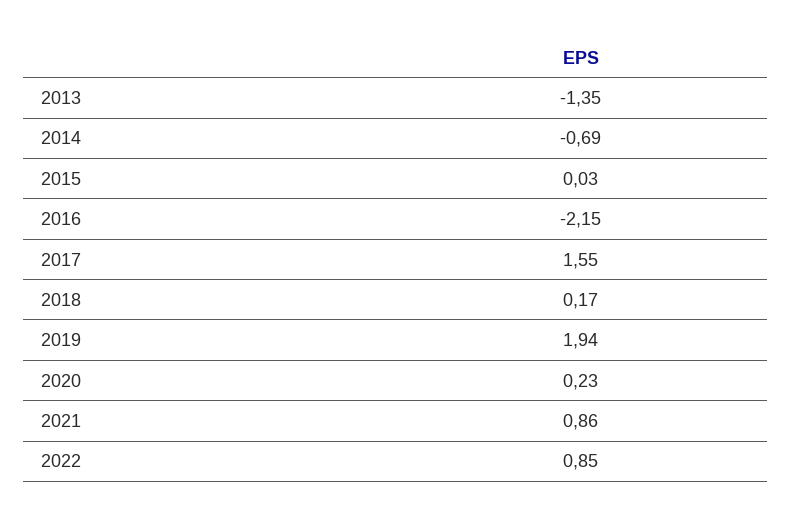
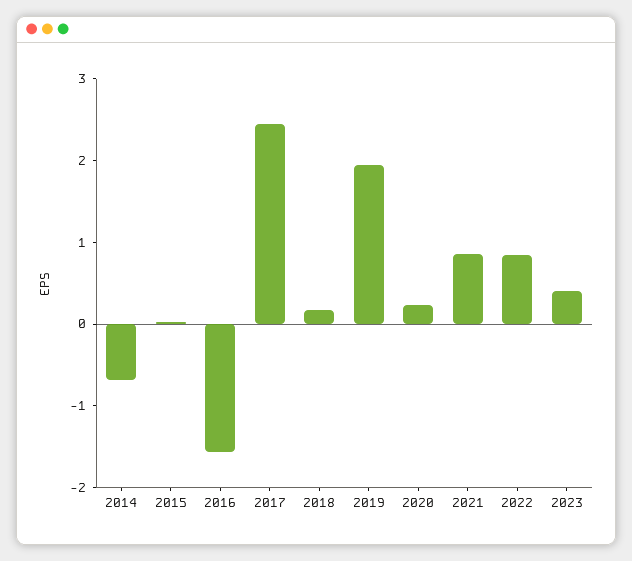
2013: -1.35 -> none
2016: -2.15 -> -1.6
2017: 1.55 -> 2.4
2023: none -> 0.4

